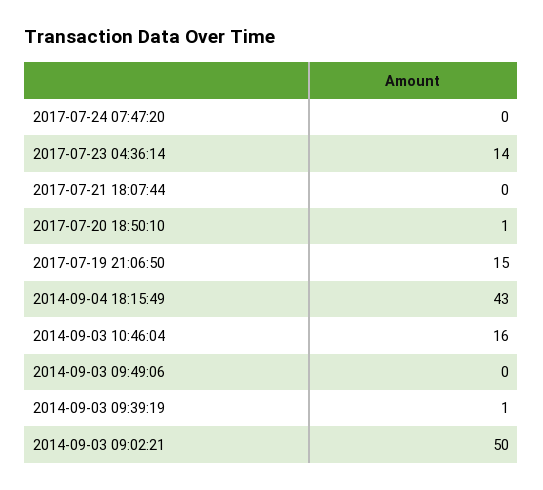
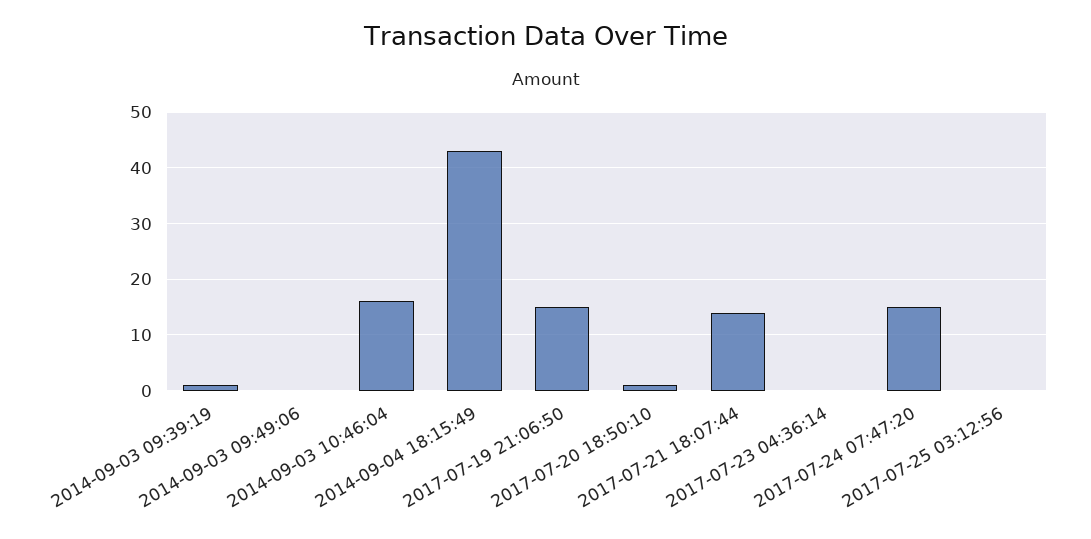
2017-07-24 07:47:20: 0 -> 15
2017-07-23 04:36:14: 14 -> 0
2017-07-21 18:07:44: 0 -> 15
2014-09-03 09:02:21: 50 -> none
2017-07-25 03:12:56: none -> 0

